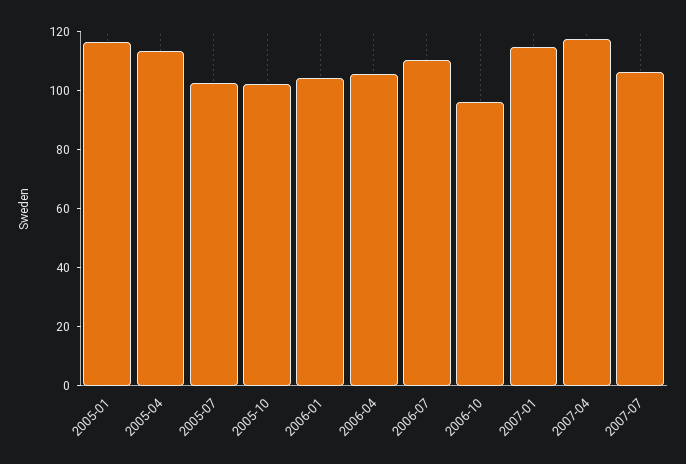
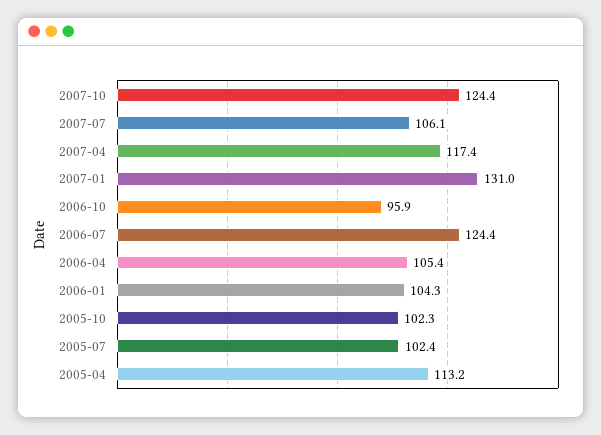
2005-01: 115 -> none
2006-07: 110 -> 124.4
2007-01: 115 -> 131
2007-10: none -> 124.4

